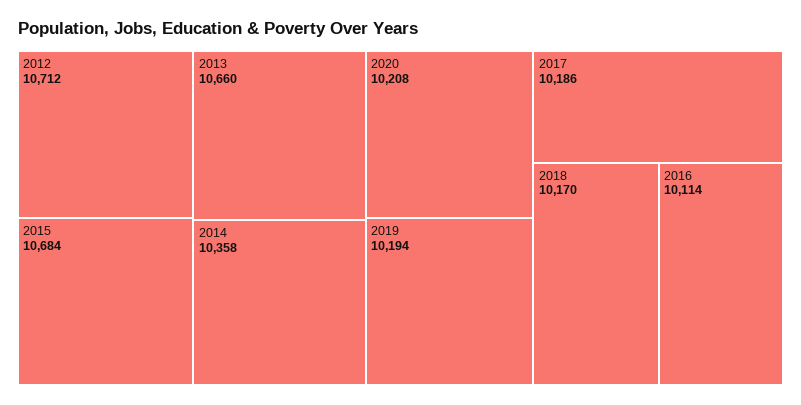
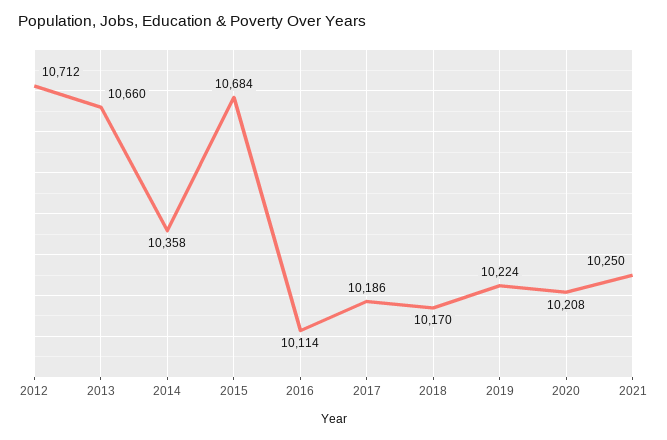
2019: 10194 -> 10224
2021: none -> 10250

